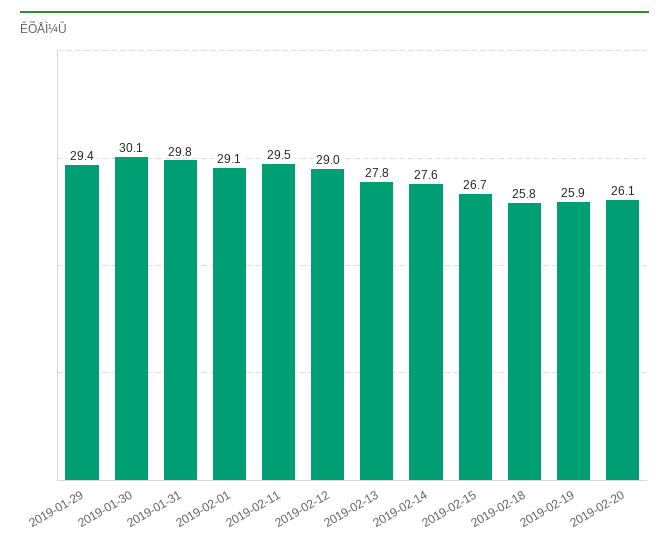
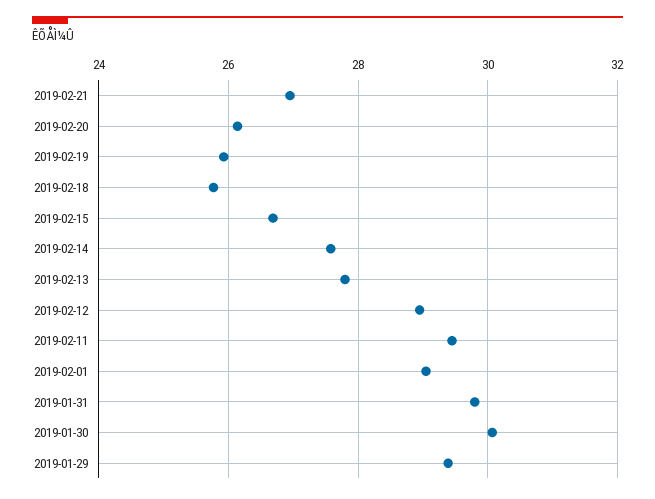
2019-02-21: none -> 27

